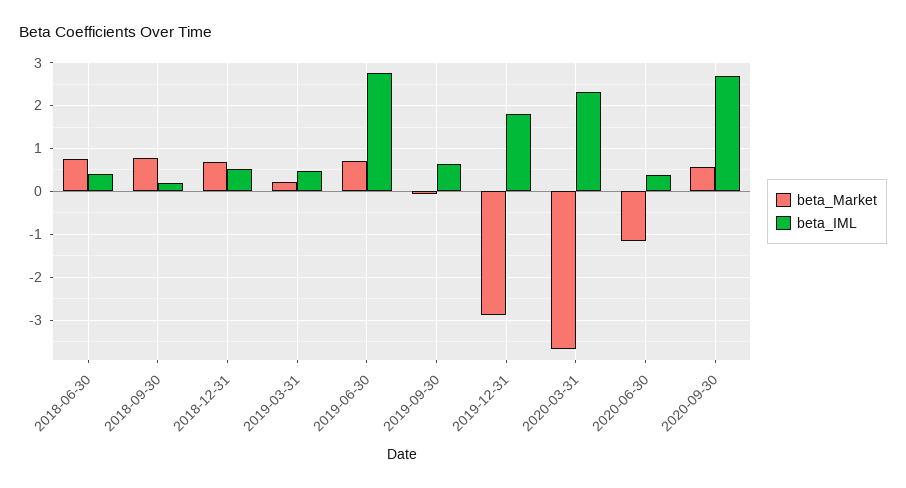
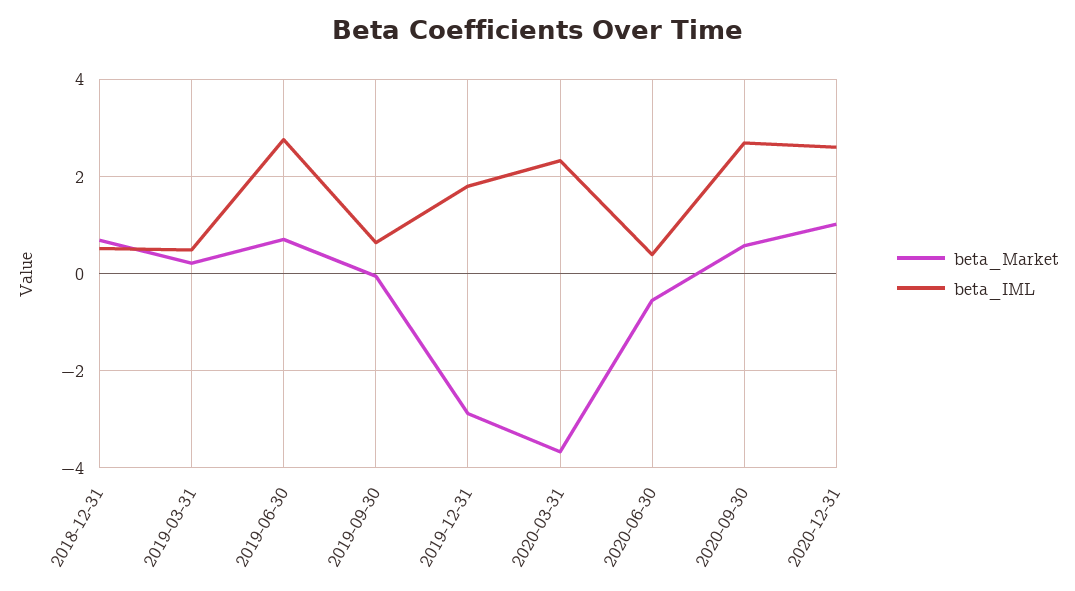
beta_Market, 2018-06-30: 0.8 -> none
beta_IML, 2018-06-30: 0.4 -> none
beta_Market, 2018-09-30: 0.8 -> none
beta_IML, 2018-09-30: 0.2 -> none
beta_Market, 2020-06-30: -1.2 -> -0.6
beta_Market, 2020-12-31: none -> 1
beta_IML, 2020-12-31: none -> 2.6

